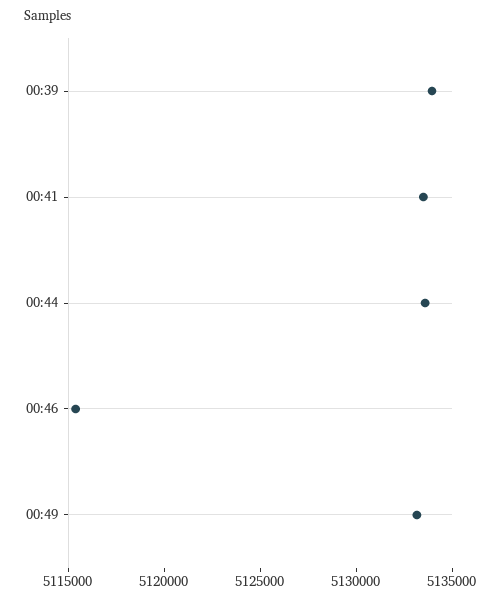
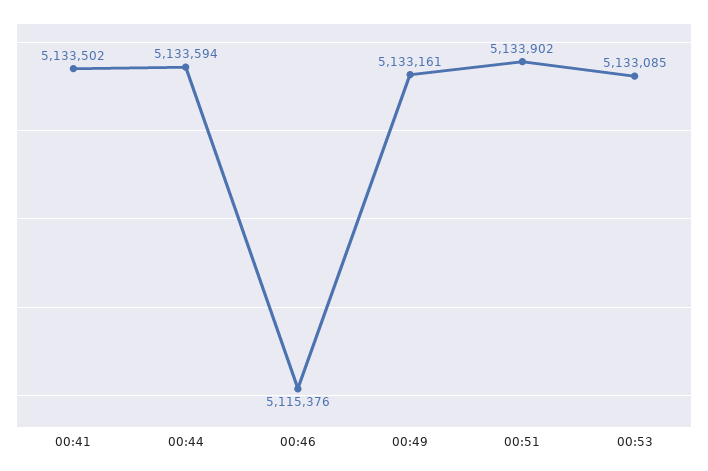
00:39: 5134000 -> none
00:51: none -> 5133902
00:53: none -> 5133085

